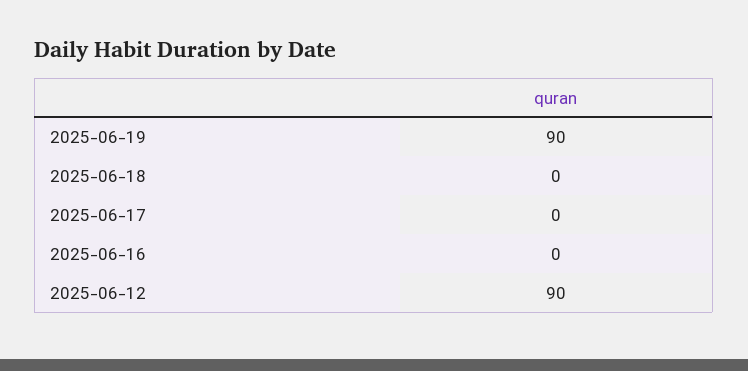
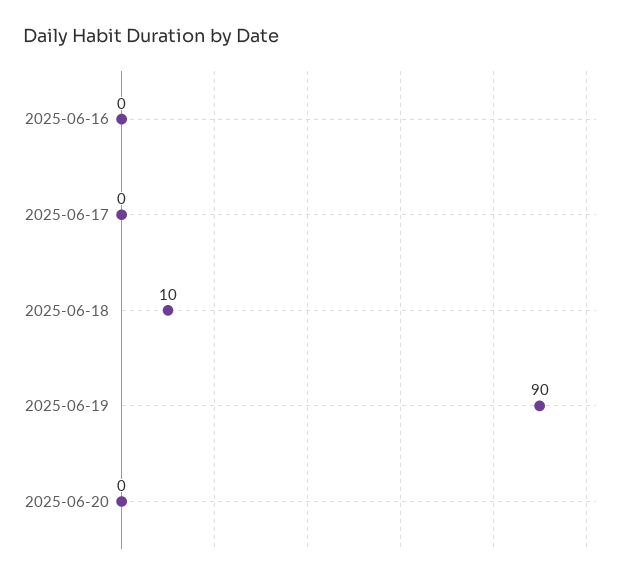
2025-06-18: 0 -> 10
2025-06-12: 90 -> none
2025-06-20: none -> 0

